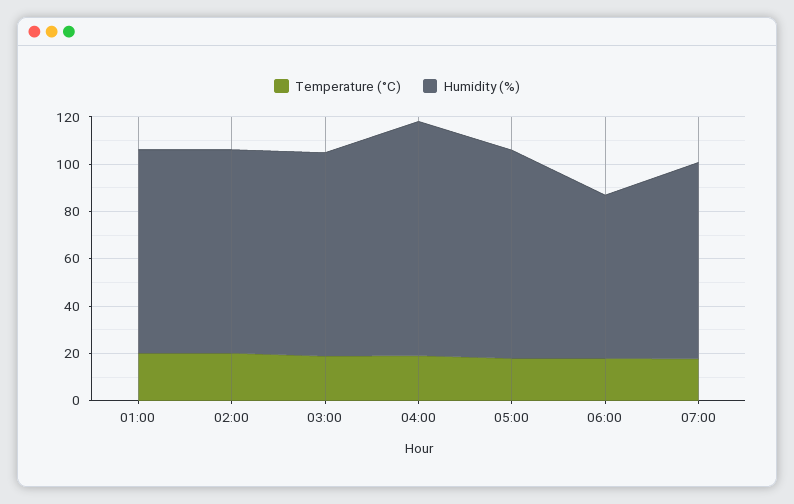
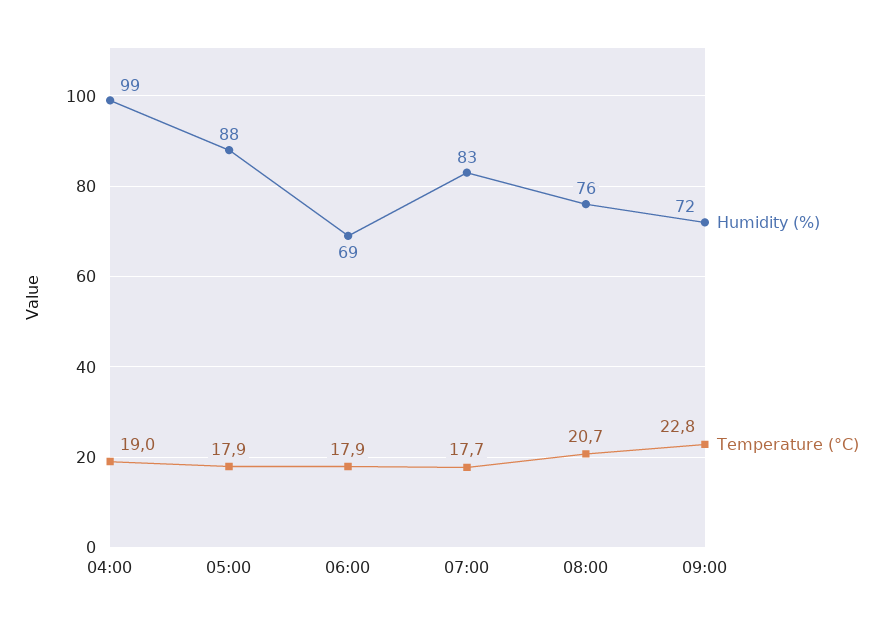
Temperature (°C), 01:00: 20 -> none
Humidity (%), 01:00: 85 -> none
Temperature (°C), 02:00: 20 -> none
Humidity (%), 02:00: 85 -> none
Temperature (°C), 03:00: 20 -> none
Humidity (%), 03:00: 85 -> none
Humidity (%), 08:00: none -> 76
Temperature (°C), 08:00: none -> 20.7
Humidity (%), 09:00: none -> 72
Temperature (°C), 09:00: none -> 22.8

